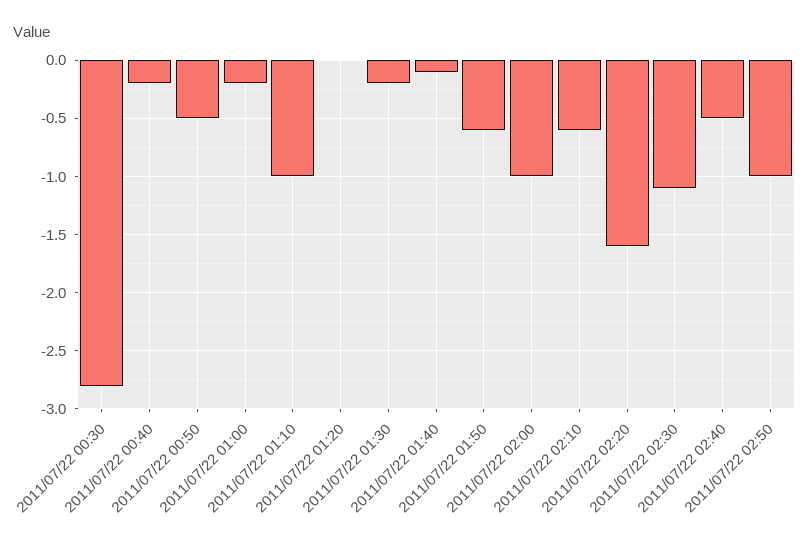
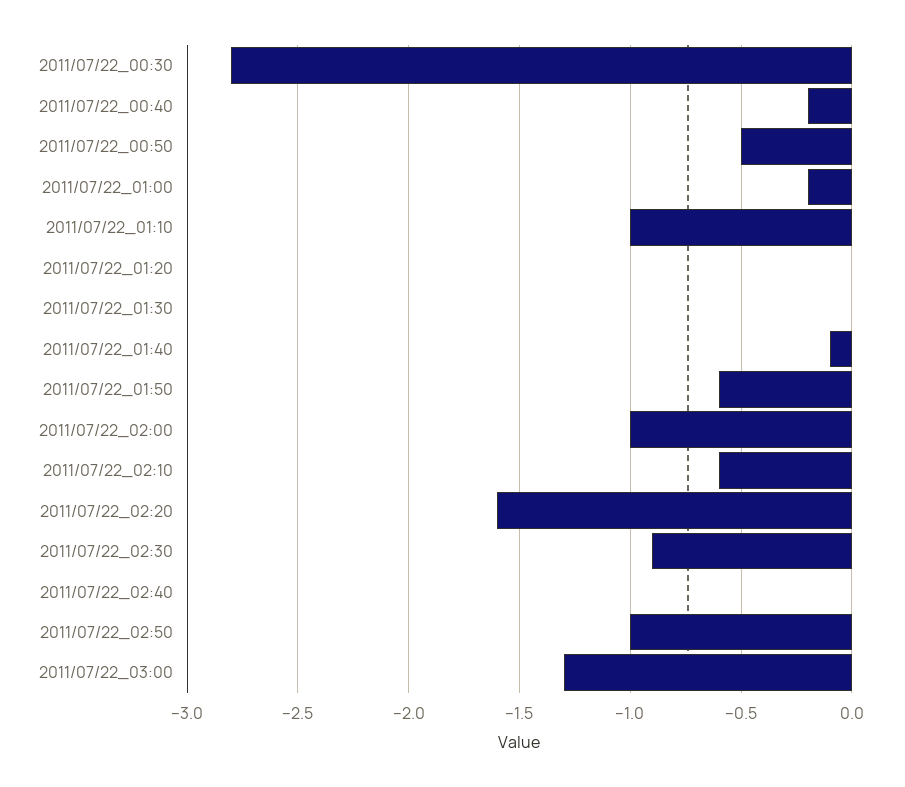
2011/07/22 01:30: -0.2 -> 0
2011/07/22 02:30: -1.1 -> -0.9
2011/07/22 02:40: -0.5 -> 0
2011/07/22_03:00: none -> -1.3

